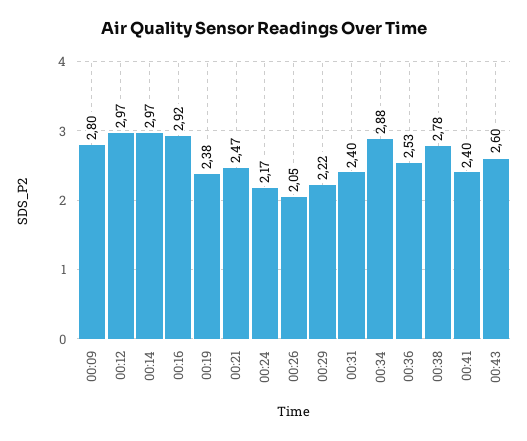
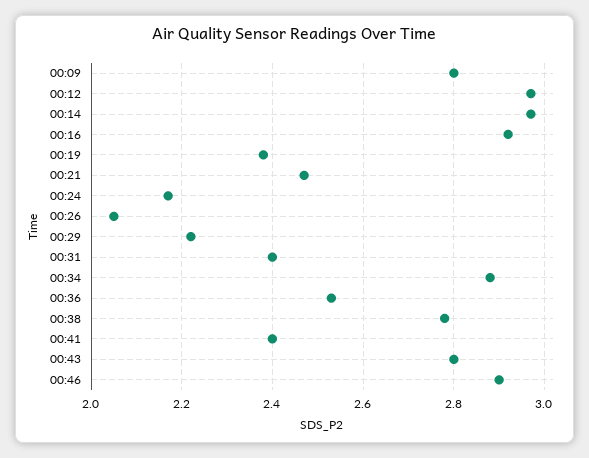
00:43: 2.6 -> 2.8
00:46: none -> 2.9

